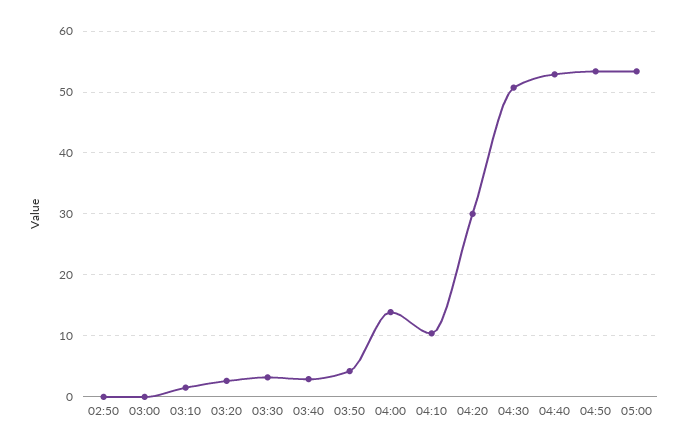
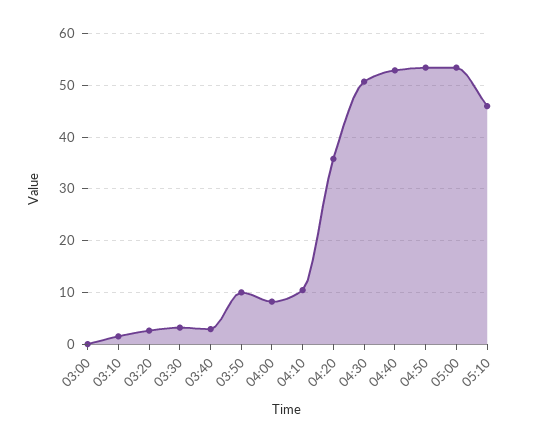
02:50: 0 -> none
03:50: 4 -> 10
04:00: 14 -> 8
04:20: 30 -> 36
05:10: none -> 46

